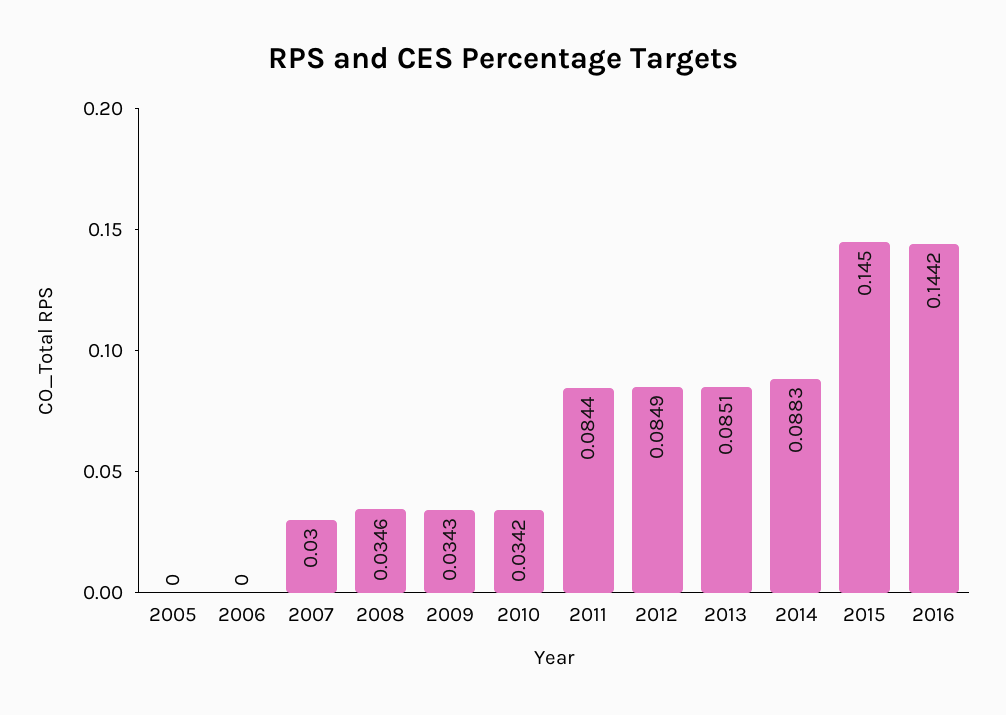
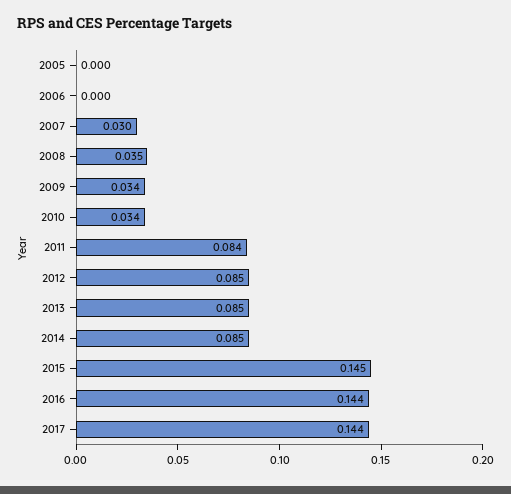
2014: 0.0883 -> 0.085
2017: none -> 0.144

